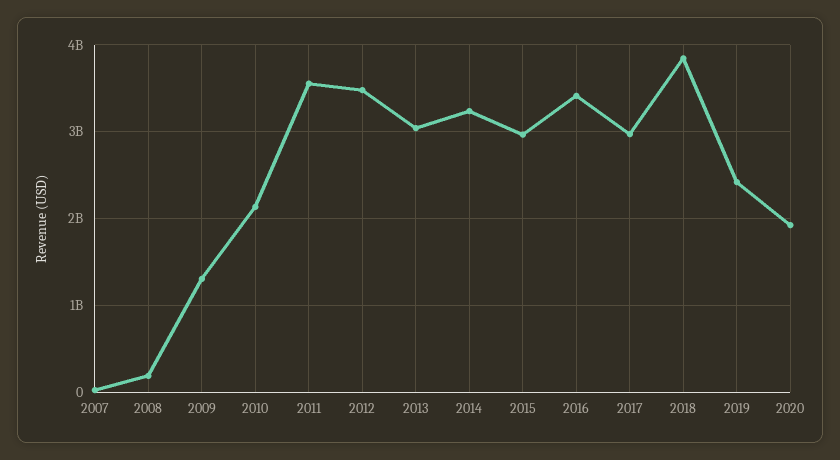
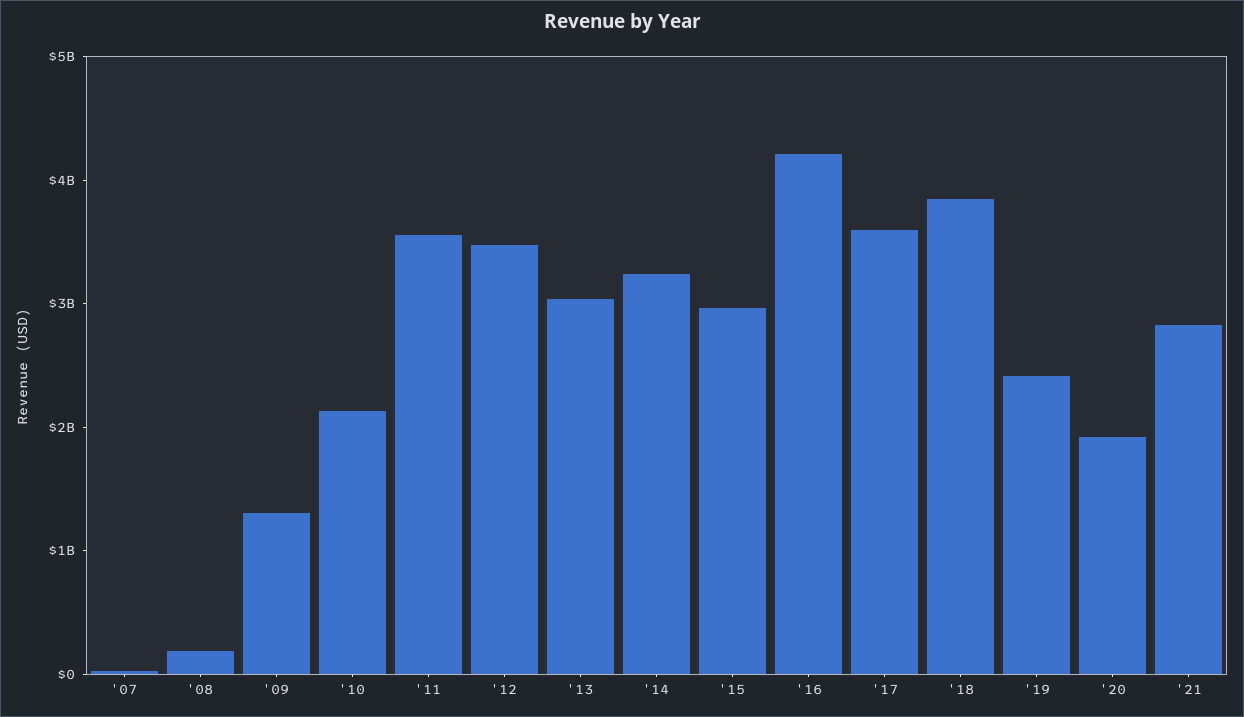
2016: 3400000000 -> 4200000000
2017: 3000000000 -> 3600000000
'21: none -> 2800000000

